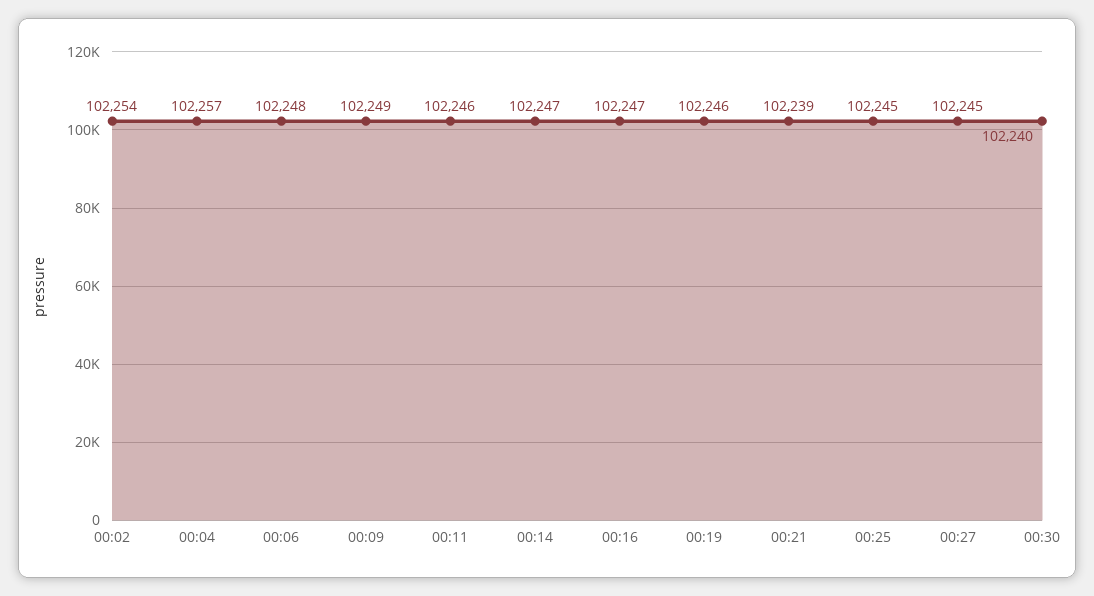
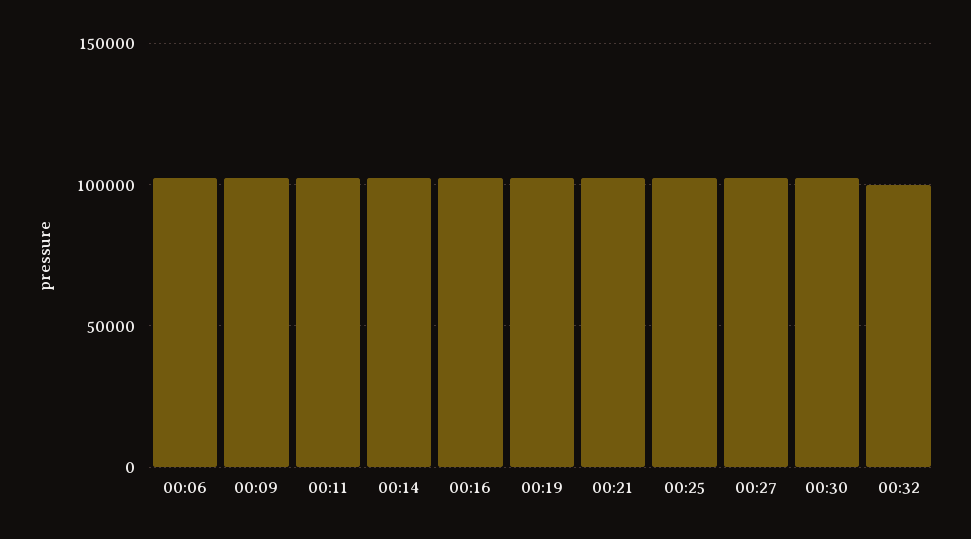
00:02: 102254 -> none
00:04: 102257 -> none
00:32: none -> 100000

